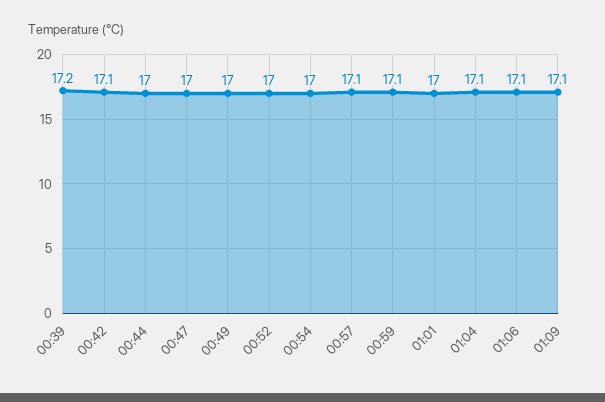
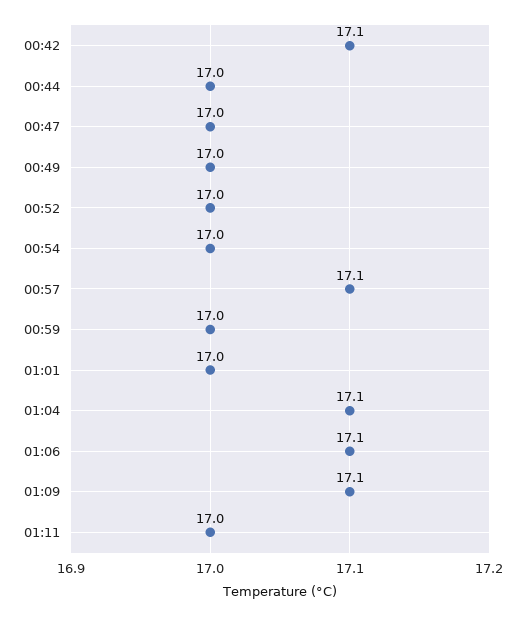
00:39: 17.2 -> none
00:59: 17.1 -> 17
01:11: none -> 17

